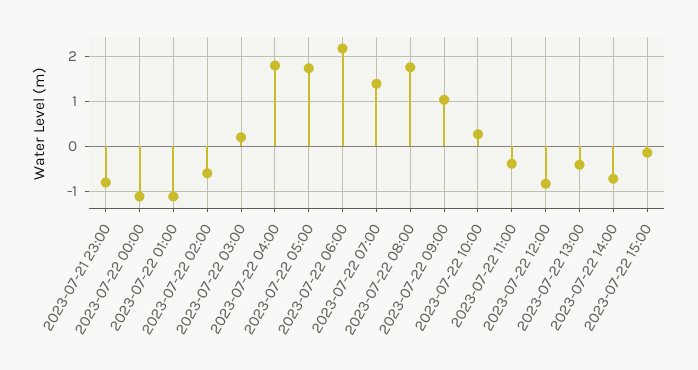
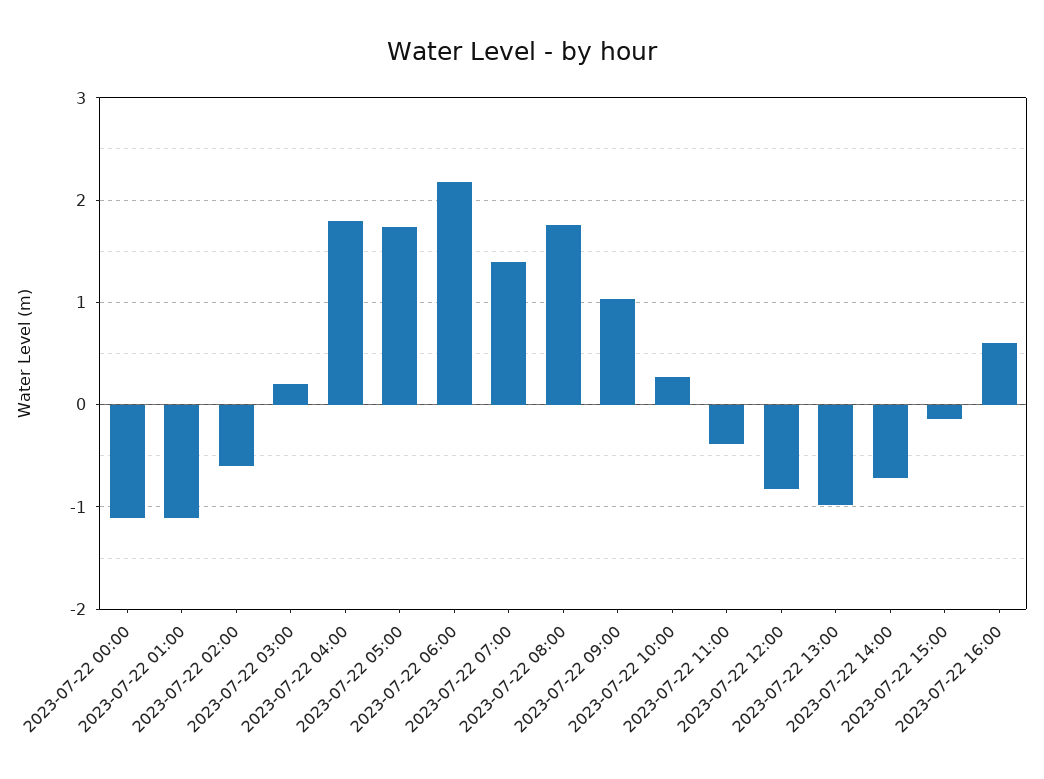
2023-07-21 23:00: -0.8 -> none
2023-07-22 13:00: -0.4 -> -1
2023-07-22 16:00: none -> 0.6

